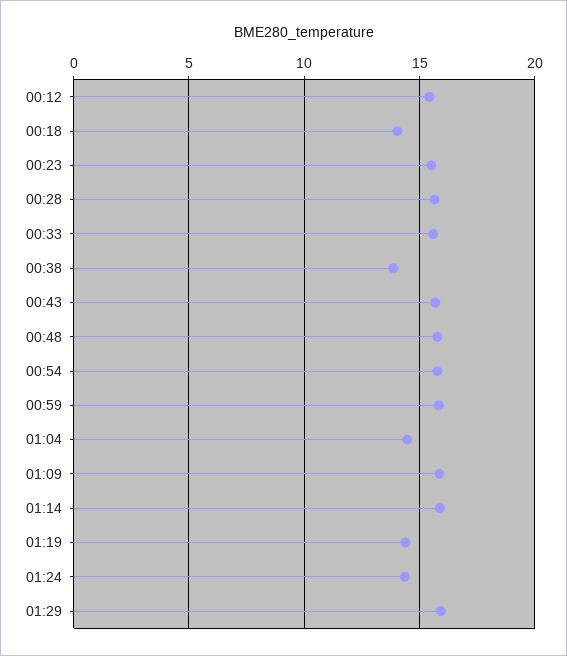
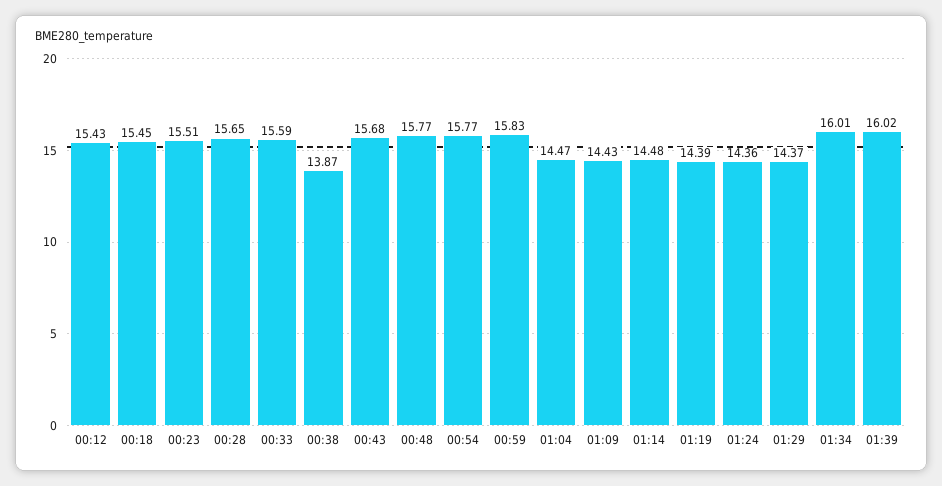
00:18: 14 -> 15.45
01:09: 16 -> 14.43
01:14: 16 -> 14.48
01:29: 16 -> 14.37
01:34: none -> 16.01
01:39: none -> 16.02

